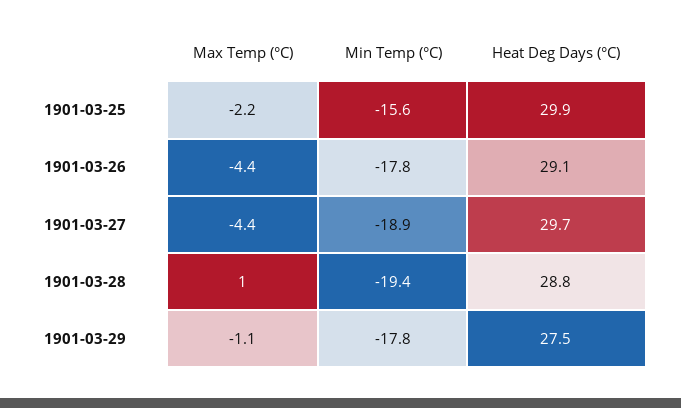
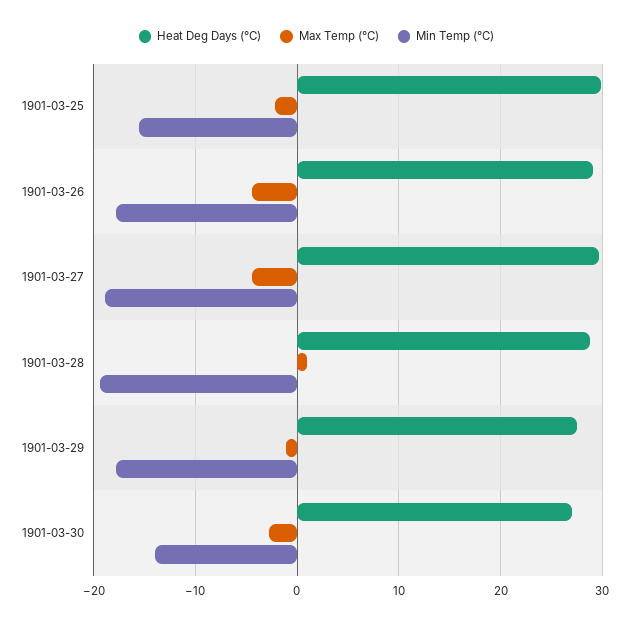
Heat Deg Days (°C), 1901-03-30: none -> 27
Max Temp (°C), 1901-03-30: none -> -3
Min Temp (°C), 1901-03-30: none -> -14

